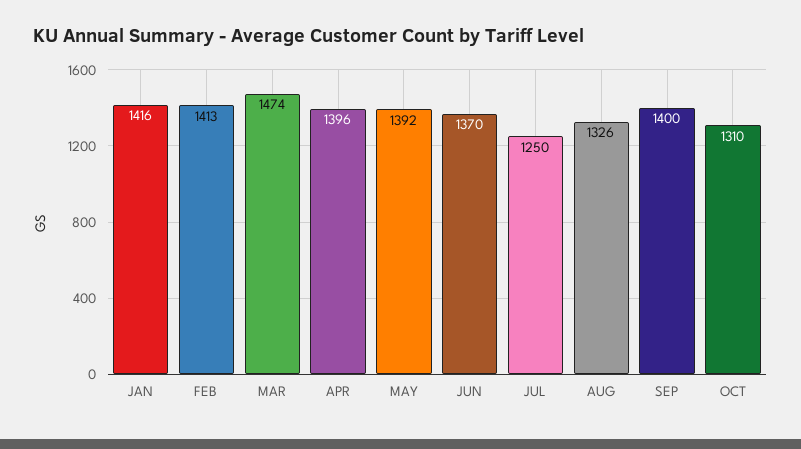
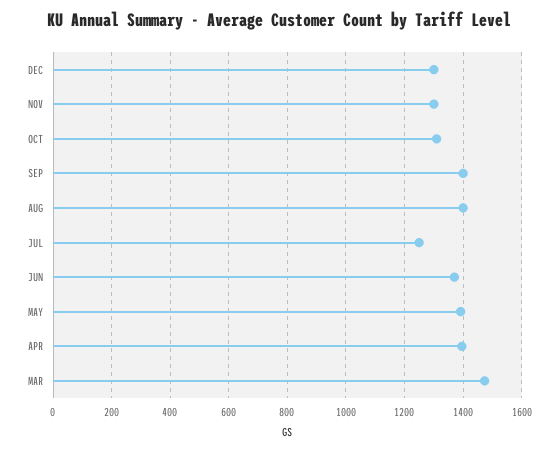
JAN: 1416 -> none
FEB: 1413 -> none
AUG: 1326 -> 1400
DEC: none -> 1300
NOV: none -> 1300

